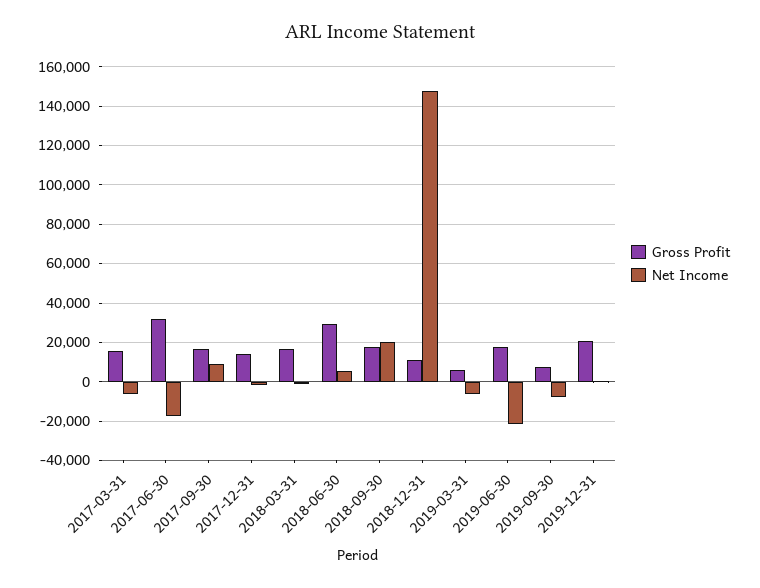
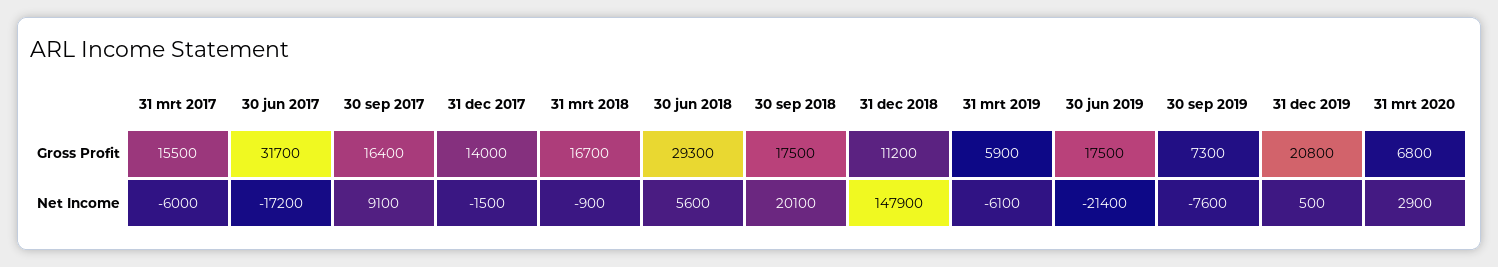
Gross Profit, 31 mrt 2020: none -> 6800
Net Income, 31 mrt 2020: none -> 2900

